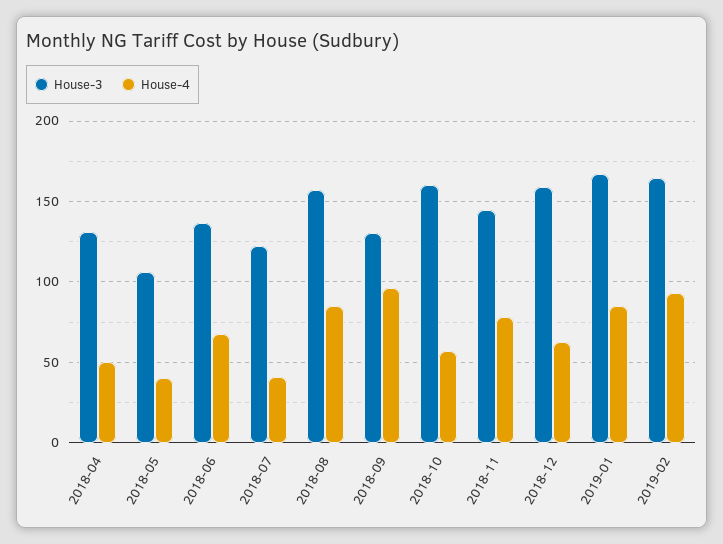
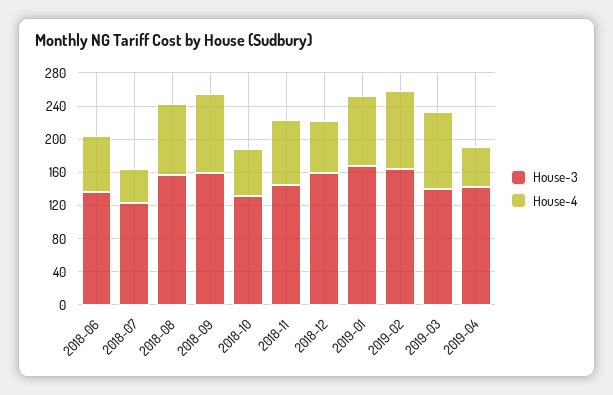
House-3, 2018-04: 130 -> none
House-4, 2018-04: 50 -> none
House-3, 2018-05: 105 -> none
House-4, 2018-05: 40 -> none
House-3, 2018-09: 130 -> 160
House-3, 2018-10: 160 -> 130
House-3, 2019-03: none -> 140
House-4, 2019-03: none -> 90
House-3, 2019-04: none -> 140
House-4, 2019-04: none -> 50

